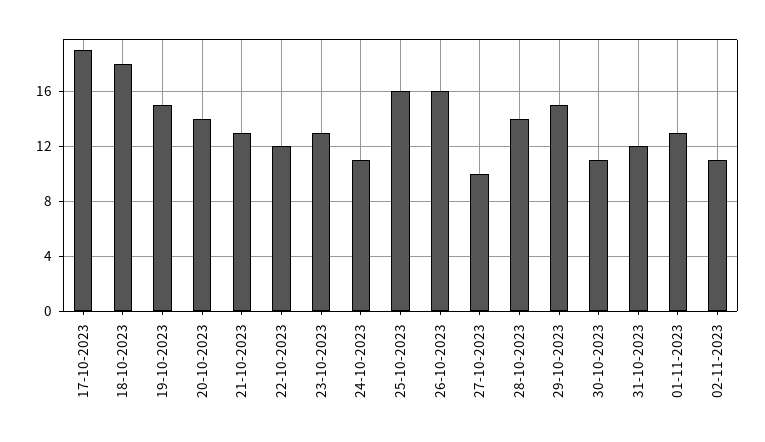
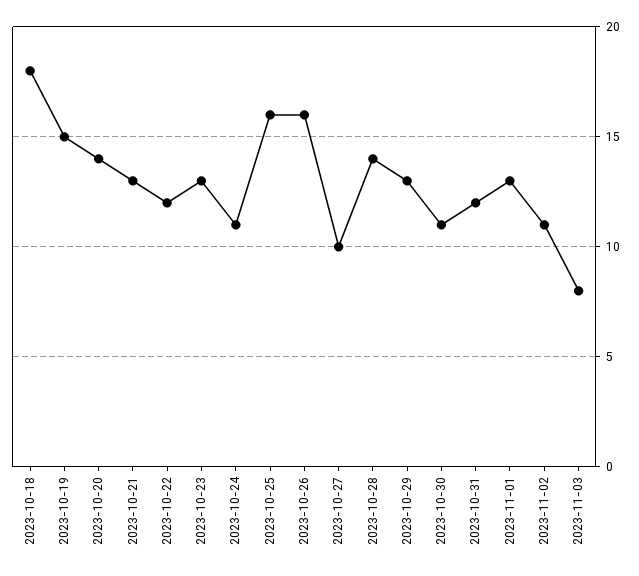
17-10-2023: 19 -> none
29-10-2023: 15 -> 13
2023-11-03: none -> 8

